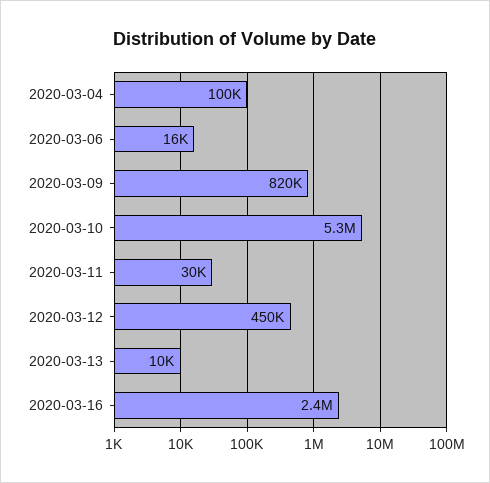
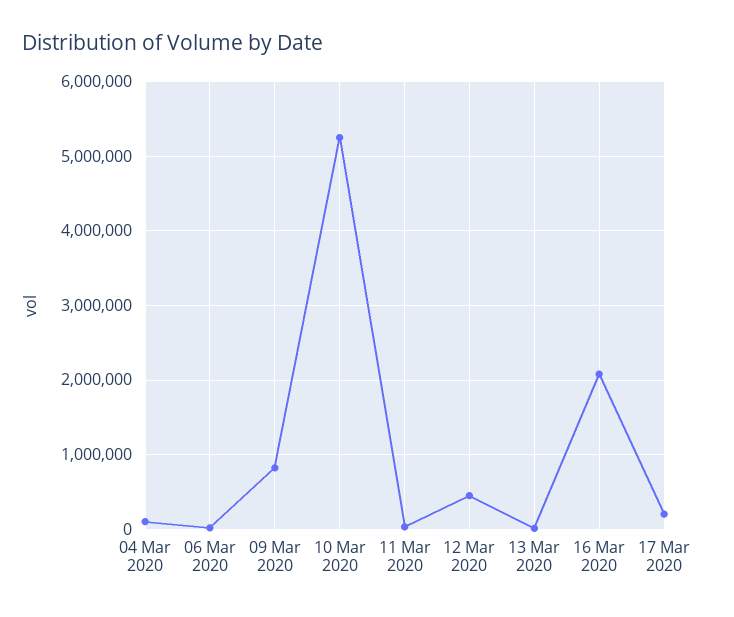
2020-03-16: 2400000 -> 2100000
17 Mar 2020: none -> 200000

